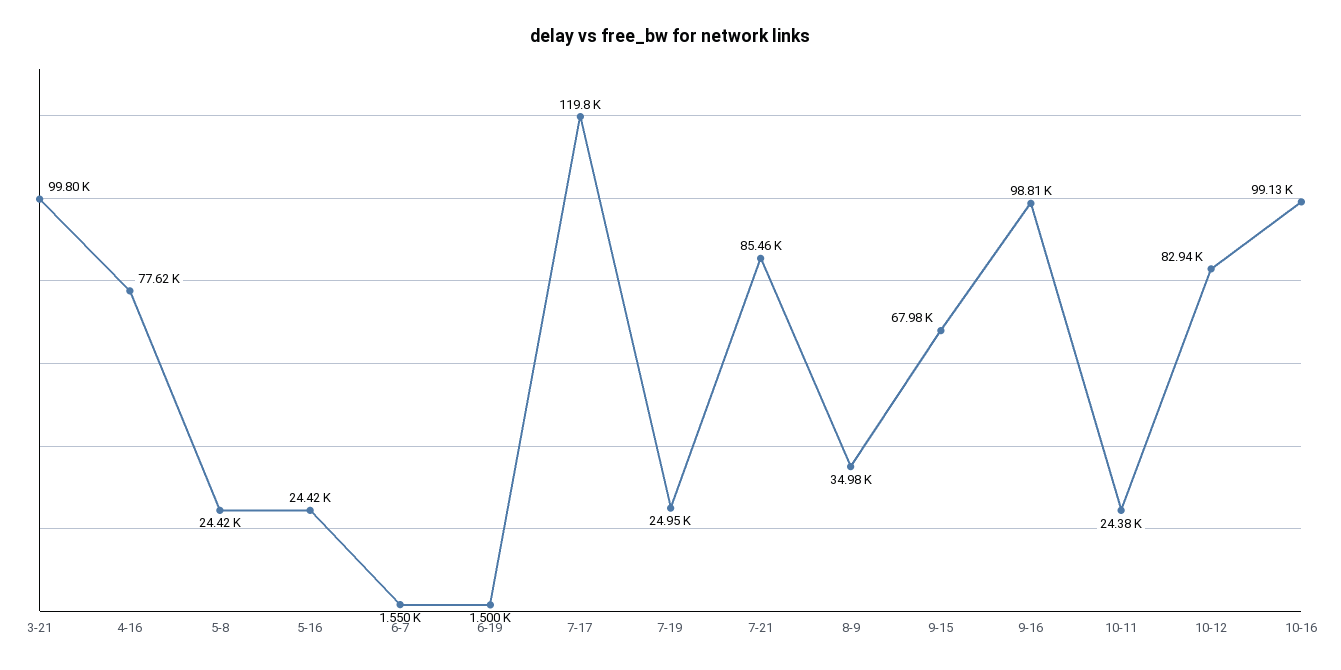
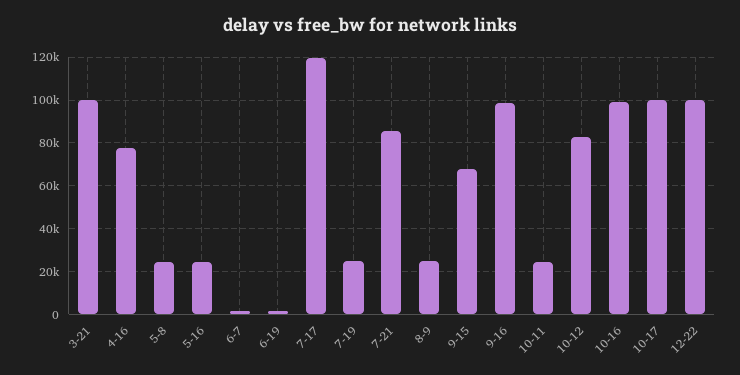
8-9: 34980 -> 25000
10-17: none -> 100000
12-22: none -> 100000

